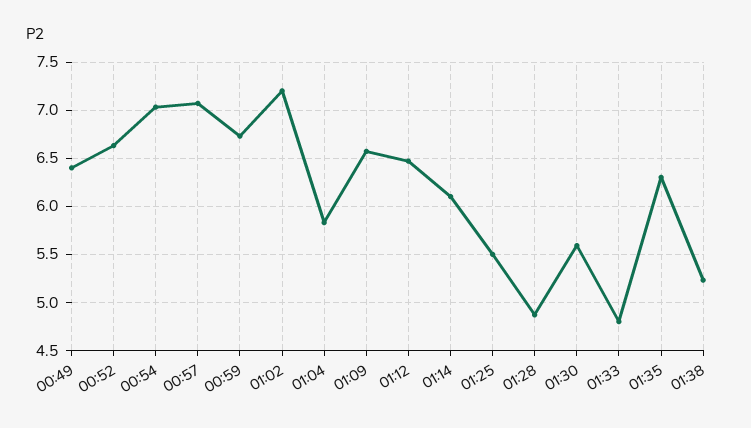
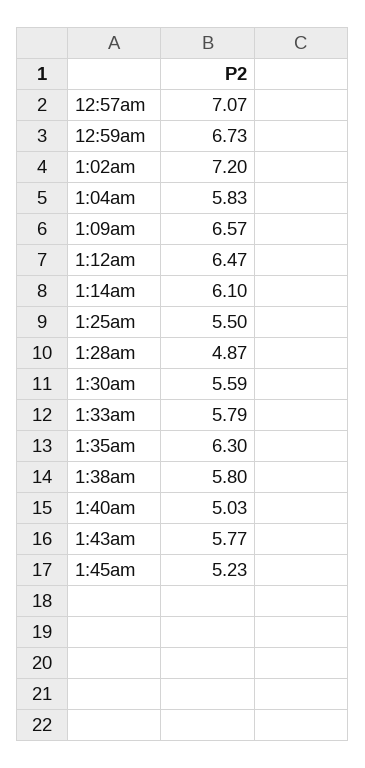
00:49: 6.4 -> none
00:52: 6.6 -> none
00:54: 7 -> none
01:33: 4.8 -> 5.79
01:38: 5.2 -> 5.8
1:40am: none -> 5.03
1:43am: none -> 5.77
1:45am: none -> 5.23

